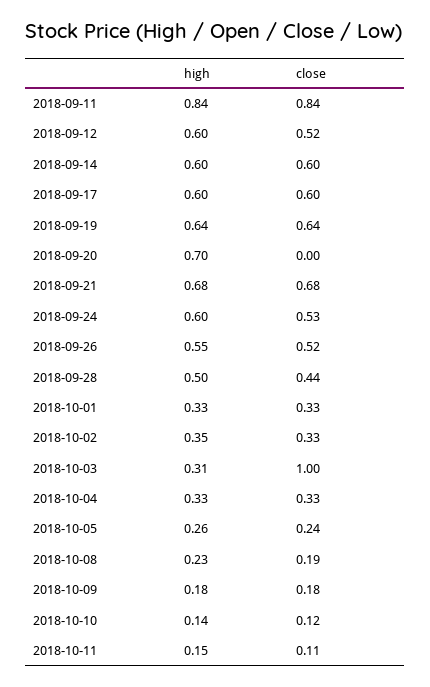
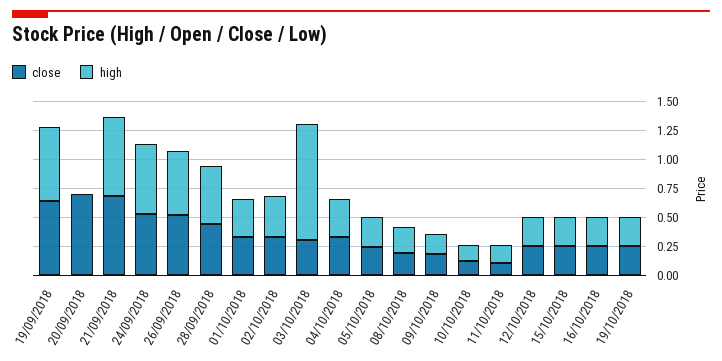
high, 2018-09-11: 0.84 -> none
close, 2018-09-11: 0.84 -> none
high, 2018-09-12: 0.6 -> none
close, 2018-09-12: 0.52 -> none
high, 2018-09-14: 0.6 -> none
close, 2018-09-14: 0.6 -> none
high, 2018-09-17: 0.6 -> none
close, 2018-09-17: 0.6 -> none
high, 2018-09-20: 0.7 -> 0
close, 2018-09-20: 0 -> 0.75
high, 2018-10-03: 0.31 -> 1
close, 2018-10-03: 1 -> 0.25
close, 12/10/2018: none -> 0.25
high, 12/10/2018: none -> 0.25
close, 15/10/2018: none -> 0.25
high, 15/10/2018: none -> 0.25
close, 16/10/2018: none -> 0.25
high, 16/10/2018: none -> 0.25
close, 19/10/2018: none -> 0.25
high, 19/10/2018: none -> 0.25

